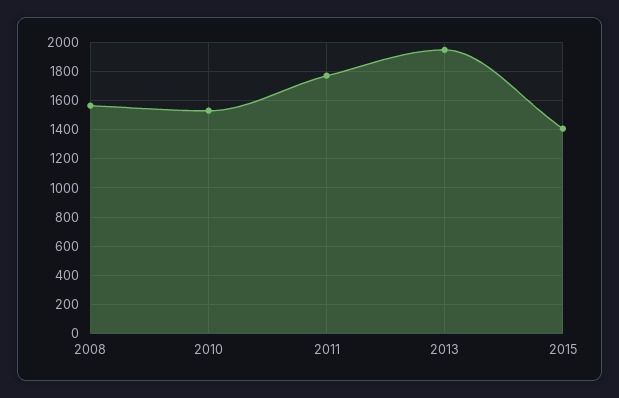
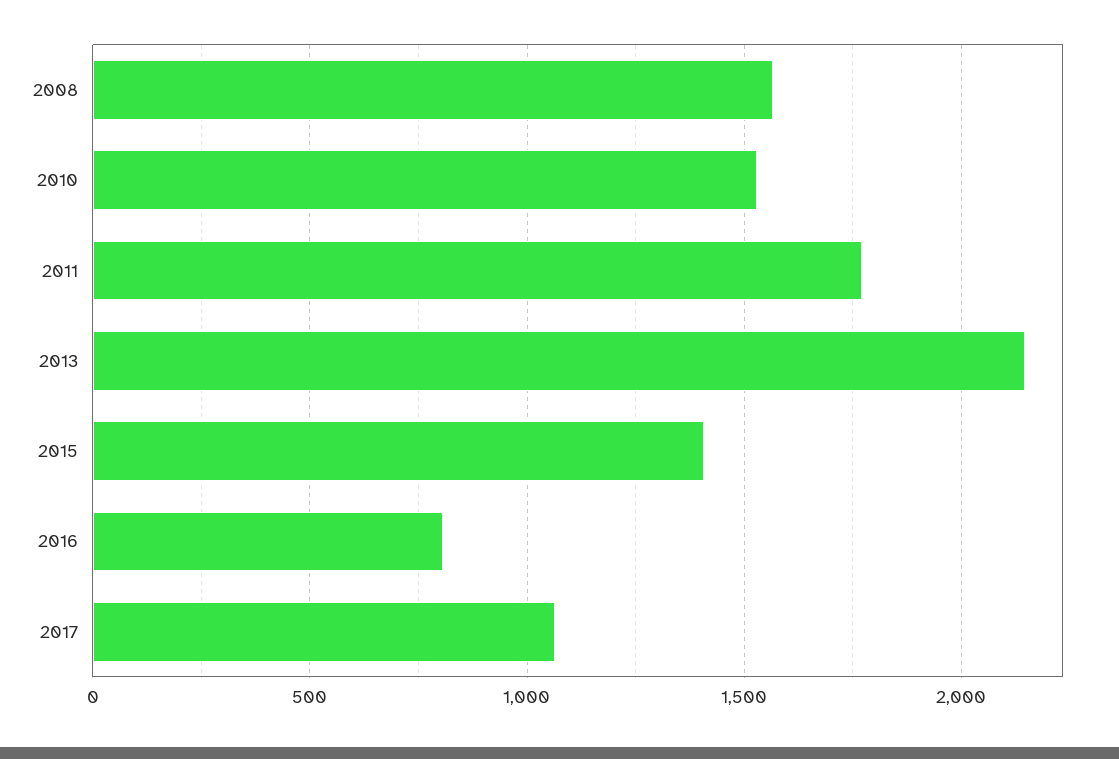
2013: 1950 -> 2150
2016: none -> 800
2017: none -> 1050

